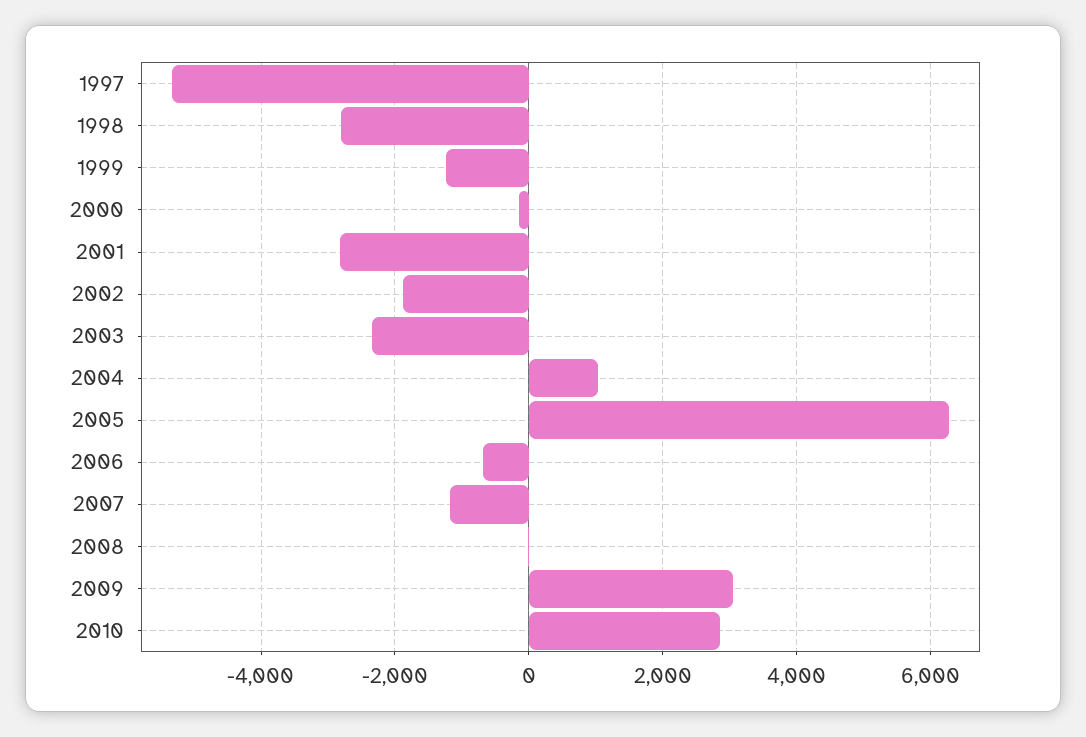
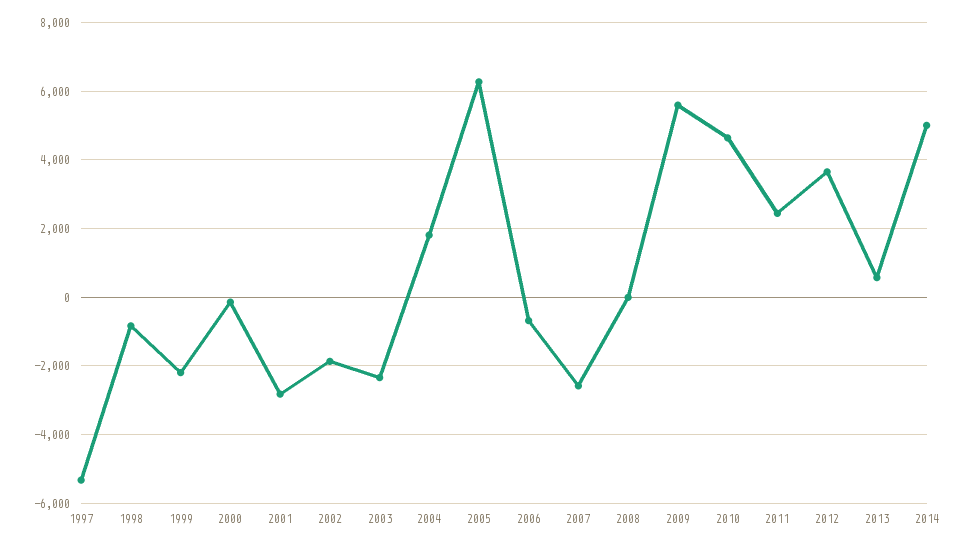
1998: -2800 -> -800
1999: -1200 -> -2200
2004: 1000 -> 1800
2007: -1200 -> -2600
2009: 3000 -> 5600
2010: 2800 -> 4600
2011: none -> 2400
2012: none -> 3600
2013: none -> 600
2014: none -> 5000

